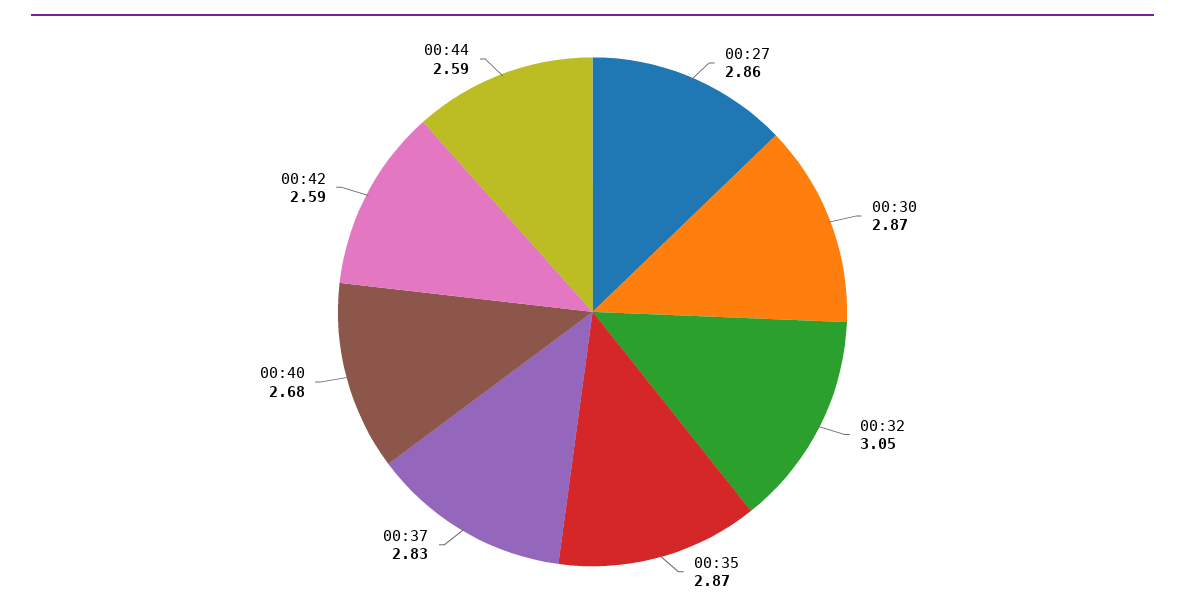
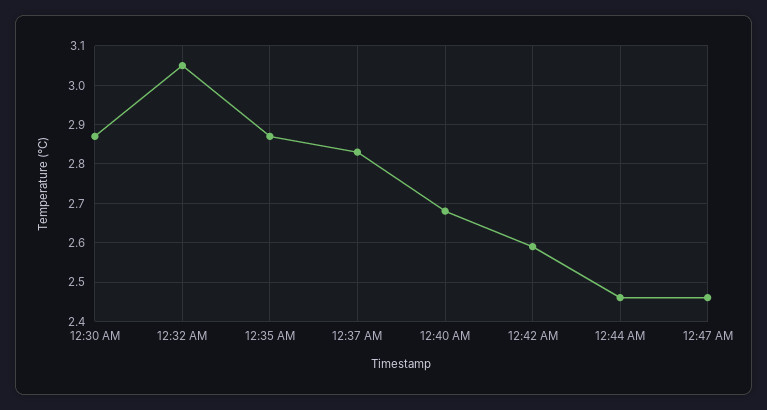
00:27: 2.86 -> none
00:44: 2.59 -> 2.45
12:47 AM: none -> 2.45

